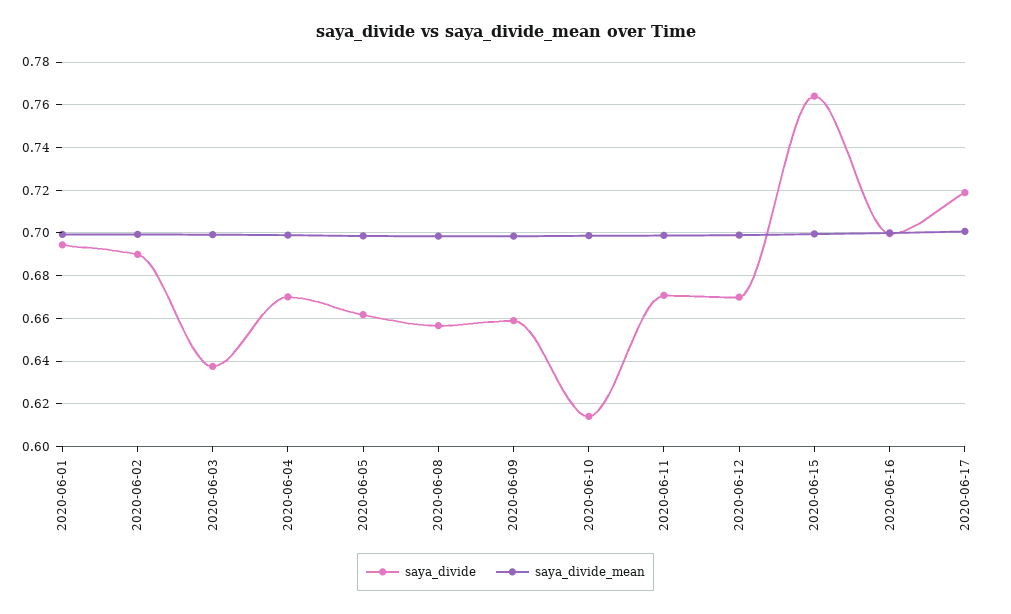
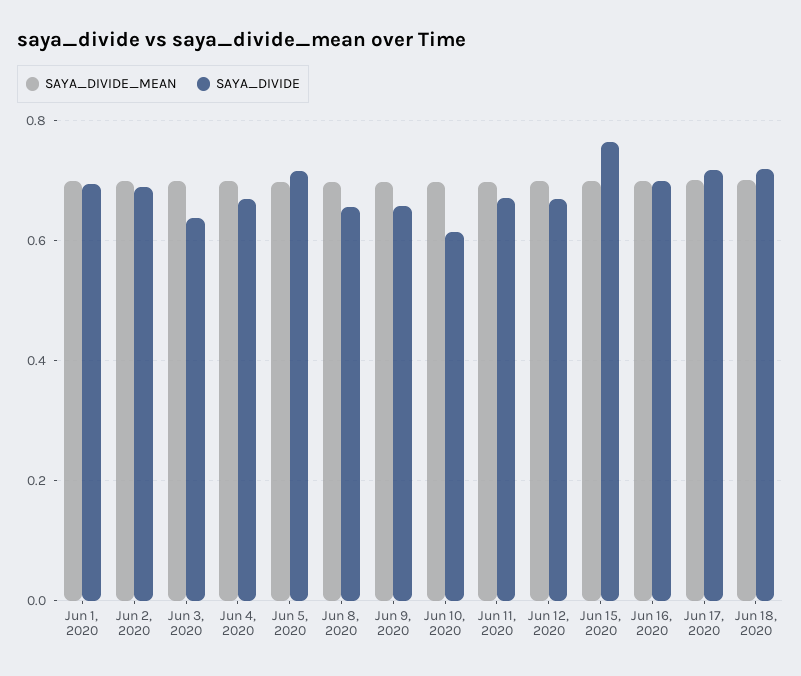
saya_divide, 2020-06-05: 0.66 -> 0.72
saya_divide_mean, Jun 18, 2020: none -> 0.7
saya_divide, Jun 18, 2020: none -> 0.72

